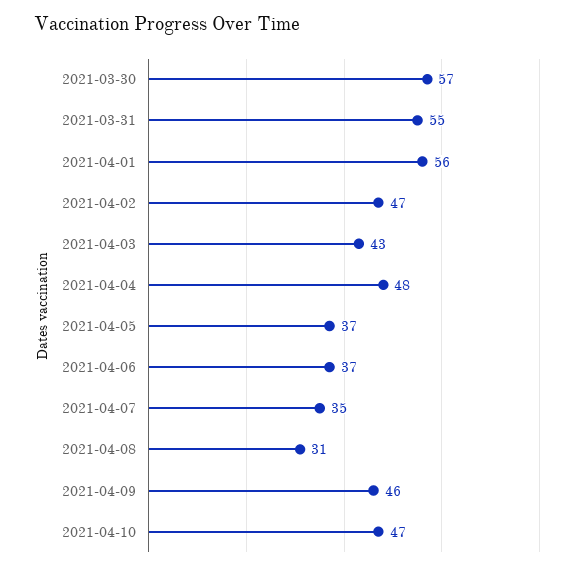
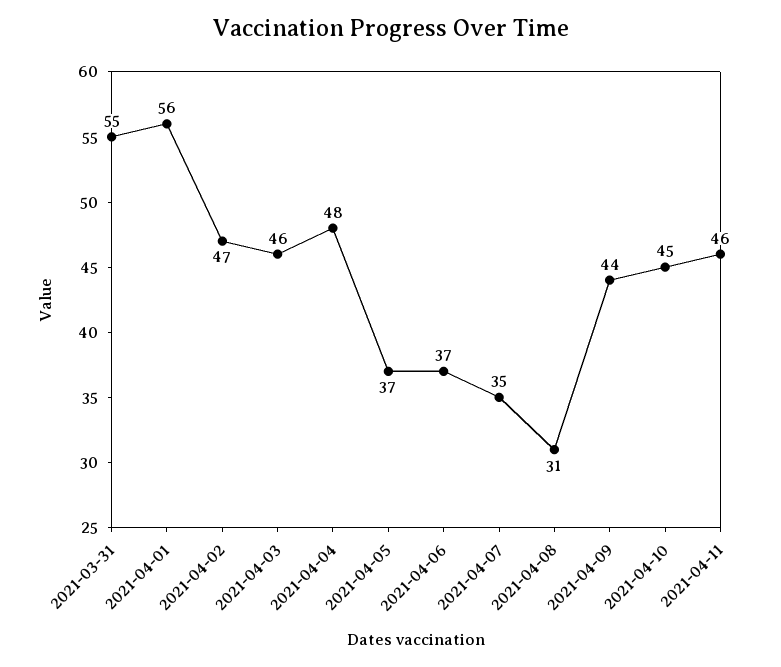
2021-03-30: 57 -> none
2021-04-03: 43 -> 46
2021-04-09: 46 -> 44
2021-04-10: 47 -> 45
2021-04-11: none -> 46

